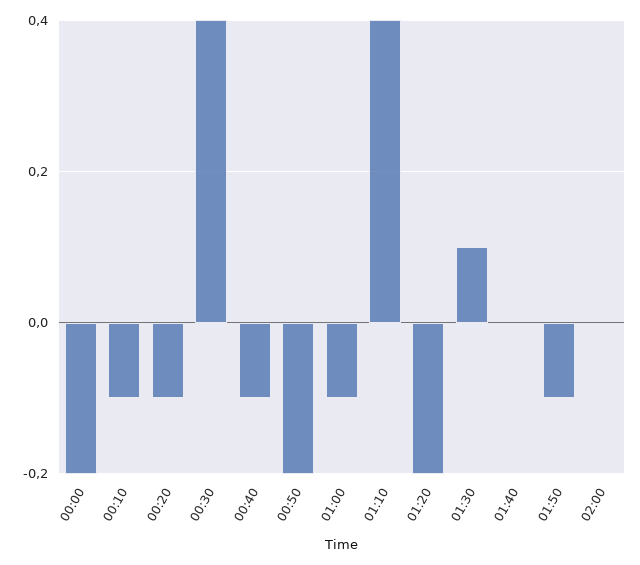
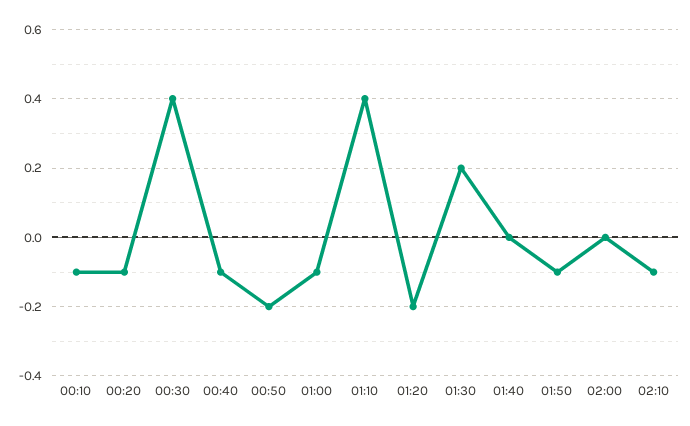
00:00: -0.2 -> none
01:30: 0.1 -> 0.2
02:10: none -> -0.1

